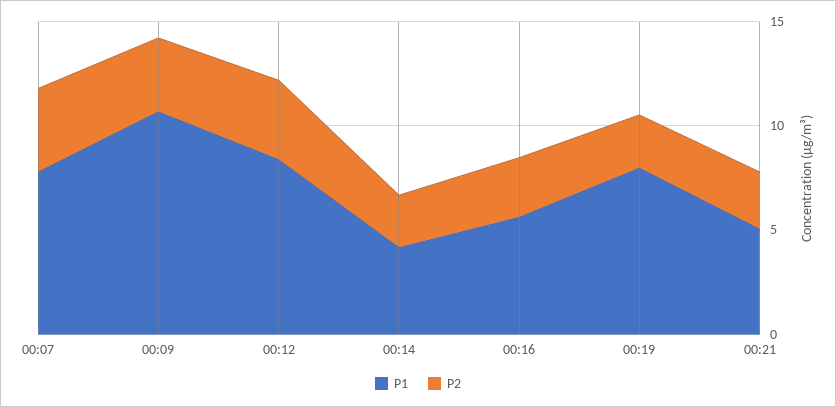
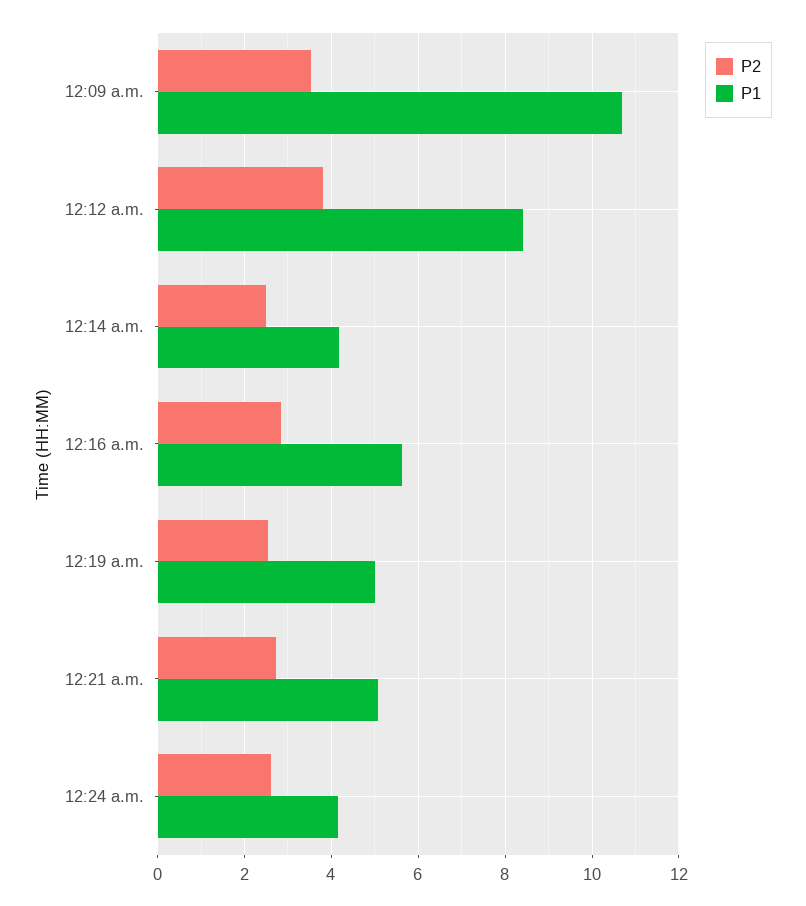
P1, 00:07: 8 -> none
P2, 00:07: 4 -> none
P1, 00:19: 8 -> 5
P2, 12:24 a.m.: none -> 2.6
P1, 12:24 a.m.: none -> 4.2

